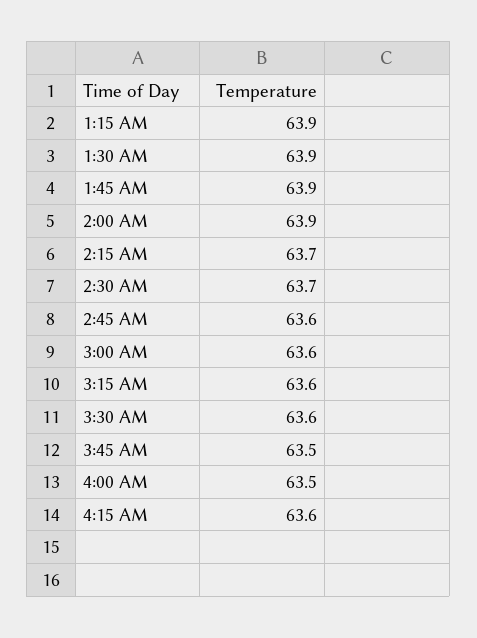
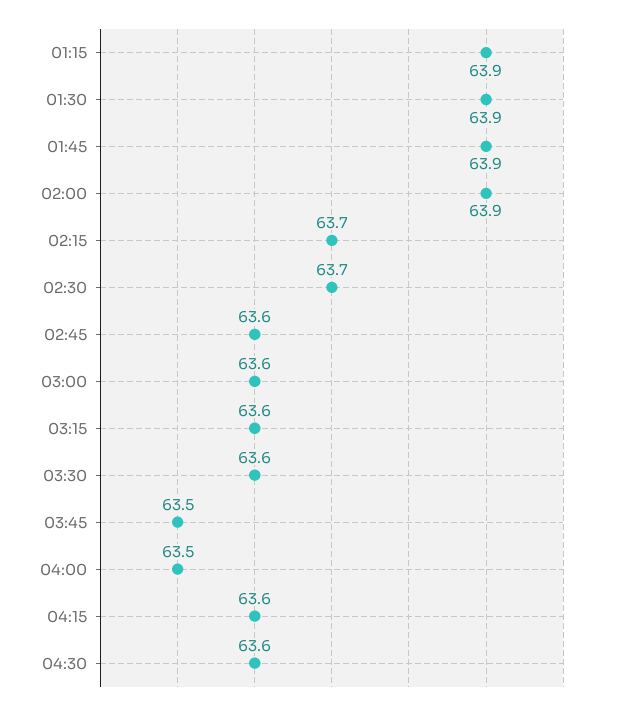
04:30: none -> 63.6

